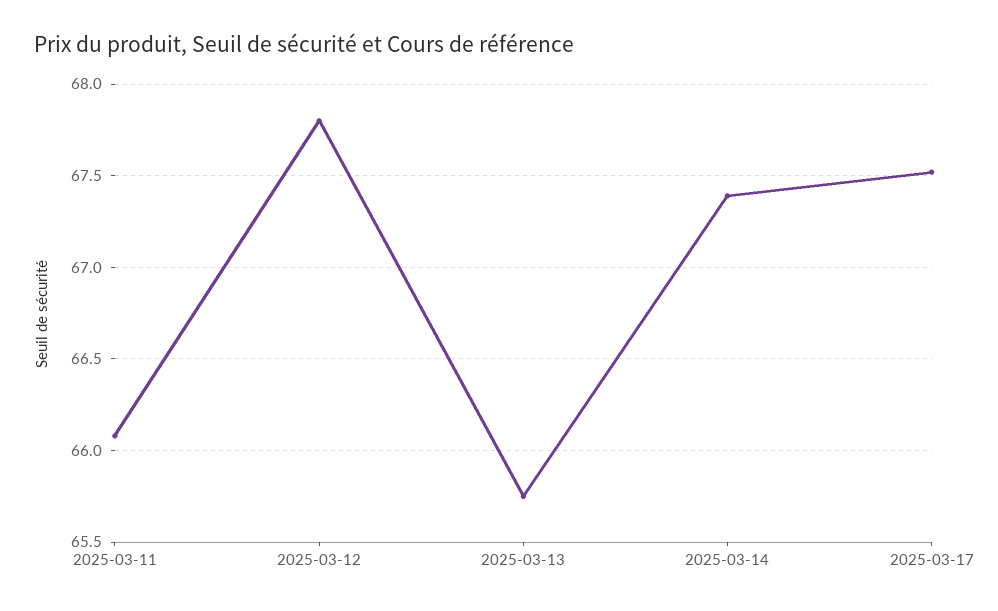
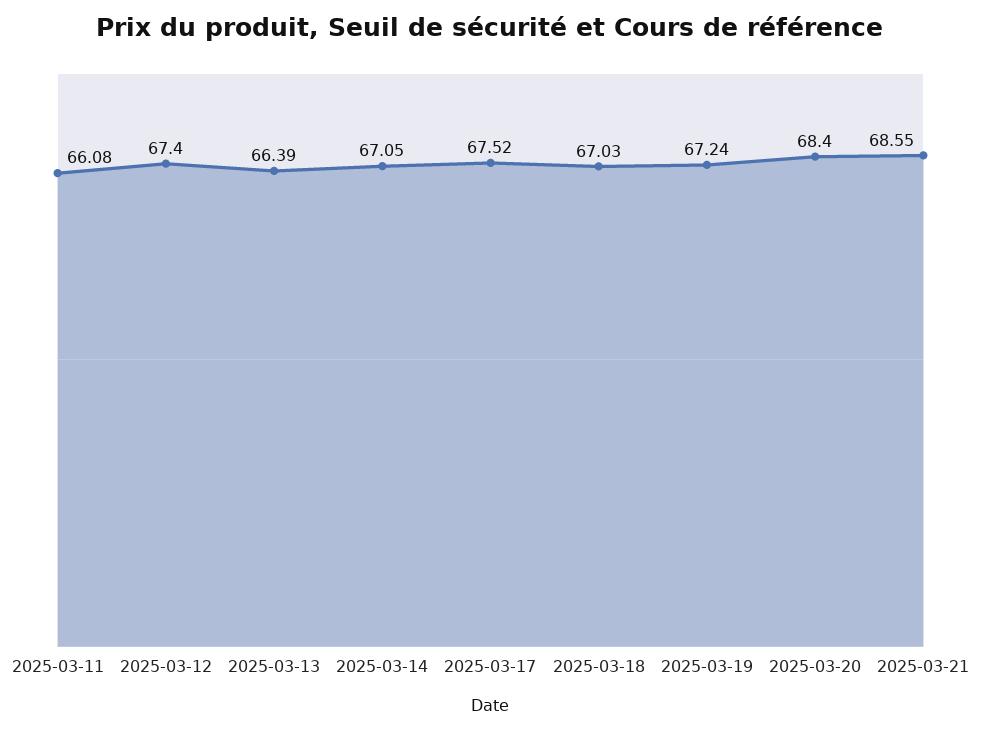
2025-03-12: 67.8 -> 67.4
2025-03-13: 65.75 -> 66.39
2025-03-14: 67.4 -> 67.05
2025-03-18: none -> 67.03
2025-03-19: none -> 67.24
2025-03-20: none -> 68.4
2025-03-21: none -> 68.55

